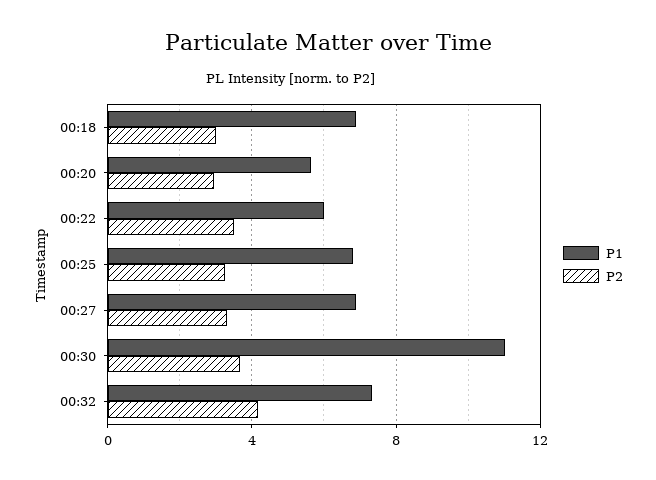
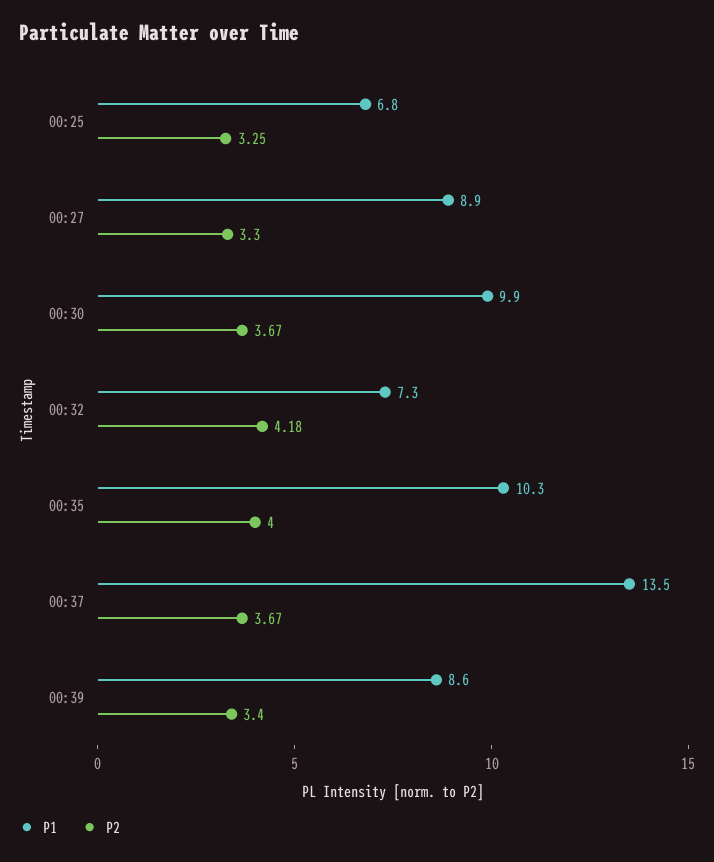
P1, 00:18: 7 -> none
P2, 00:18: 3 -> none
P1, 00:20: 5.5 -> none
P2, 00:20: 3 -> none
P1, 00:22: 6 -> none
P2, 00:22: 3.5 -> none
P1, 00:27: 7 -> 8.9
P1, 00:30: 11 -> 9.9
P1, 00:35: none -> 10.3
P2, 00:35: none -> 4
P1, 00:37: none -> 13.5
P2, 00:37: none -> 3.67
P1, 00:39: none -> 8.6
P2, 00:39: none -> 3.4

